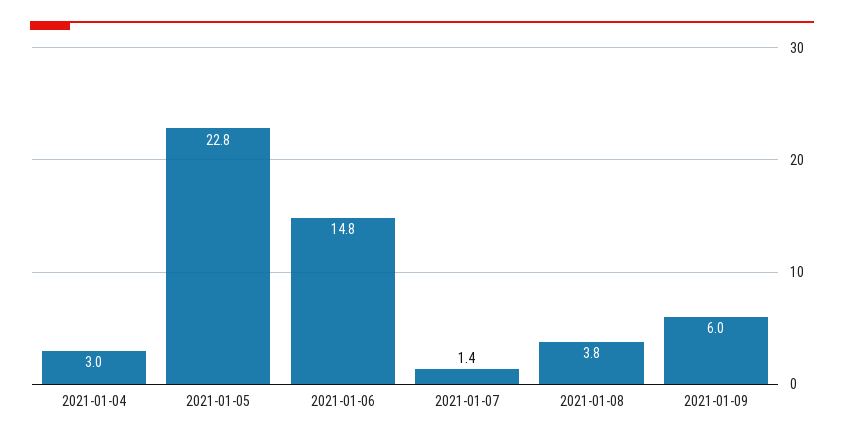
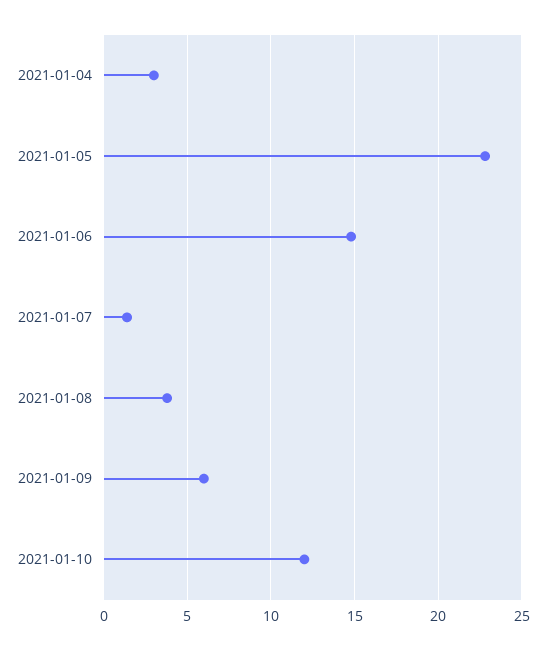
2021-01-10: none -> 12

